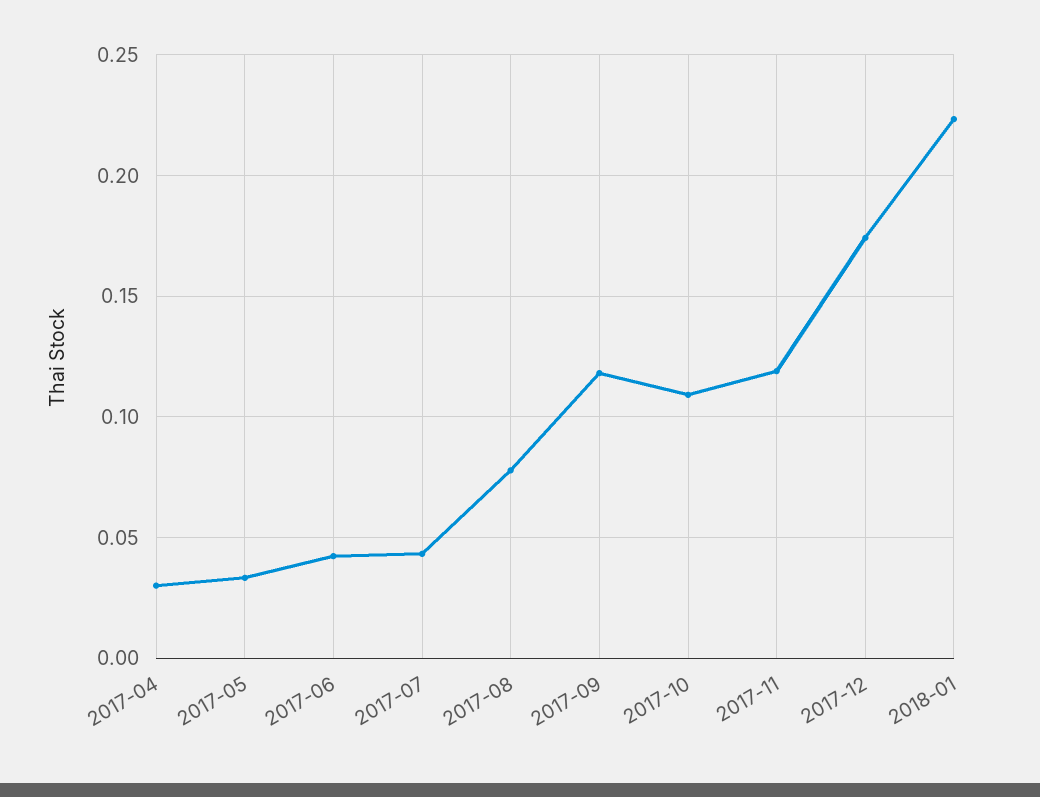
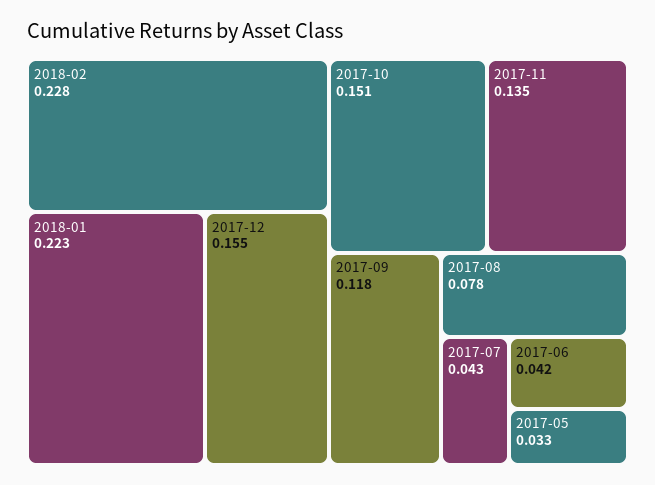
2017-04: 0.03 -> none
2017-10: 0.11 -> 0.151
2017-11: 0.12 -> 0.135
2017-12: 0.175 -> 0.155
2018-02: none -> 0.228

